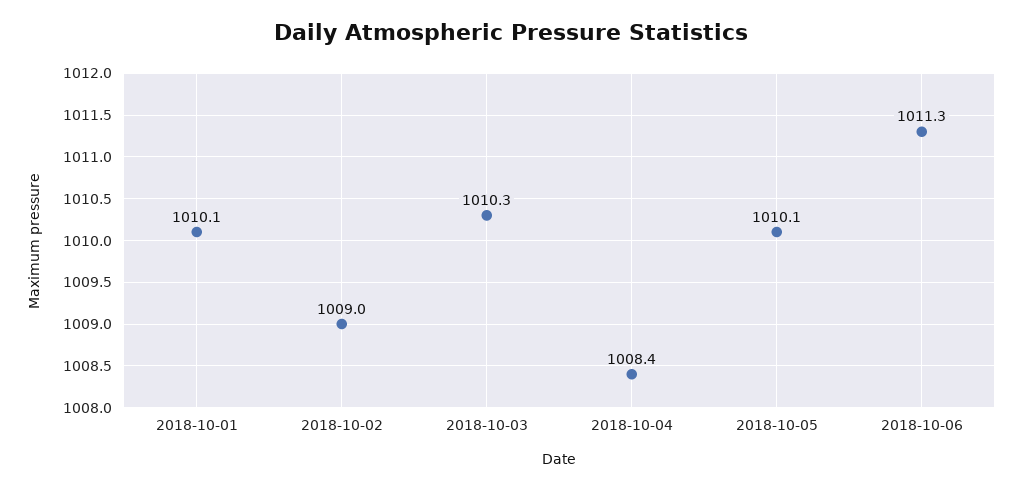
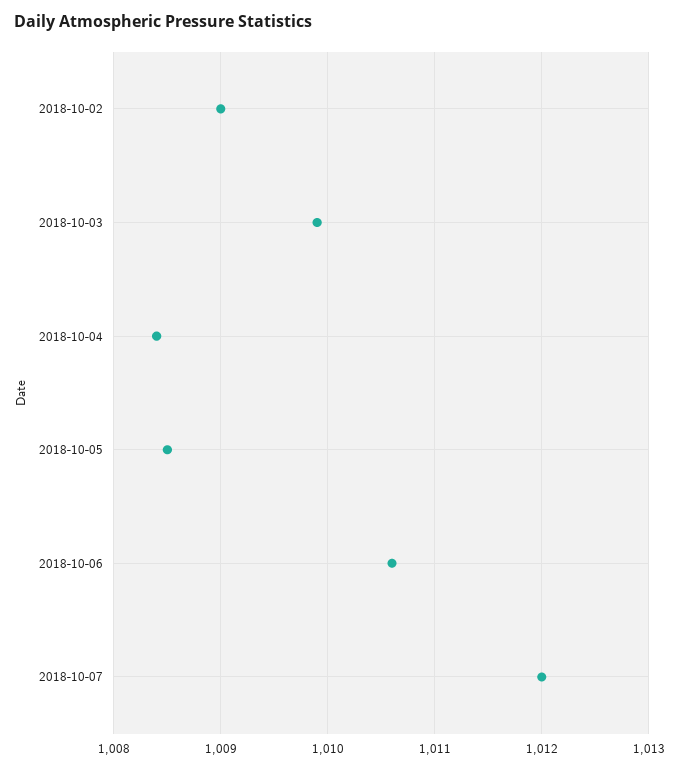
2018-10-01: 1010.1 -> none
2018-10-03: 1010.3 -> 1009.9
2018-10-05: 1010.1 -> 1008.5
2018-10-06: 1011.3 -> 1010.6
2018-10-07: none -> 1012

